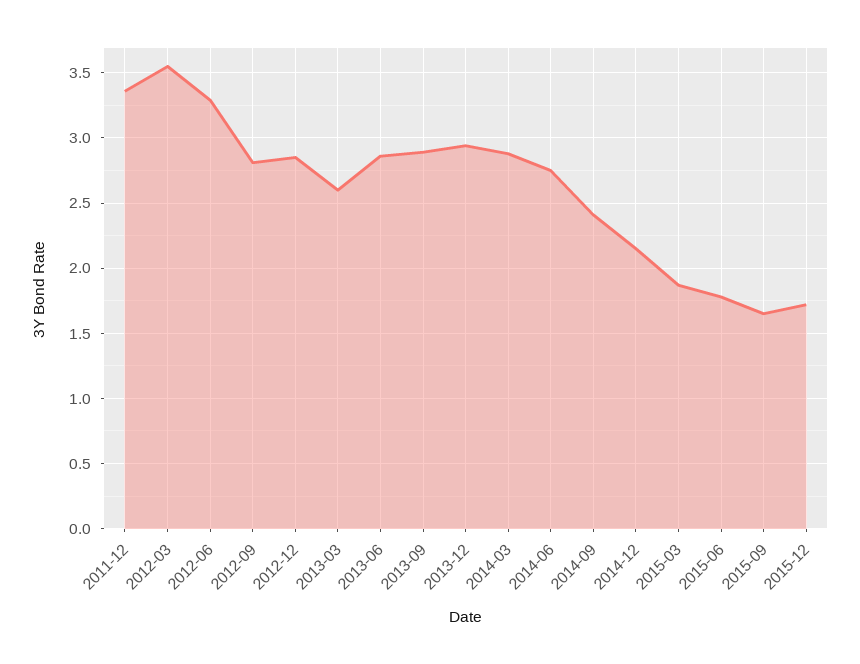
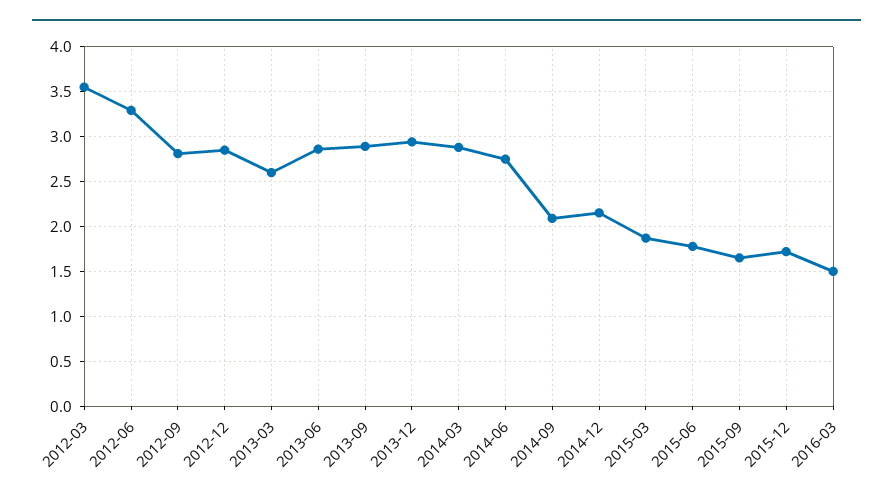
2011-12: 3.35 -> none
2014-09: 2.4 -> 2.1
2016-03: none -> 1.5

